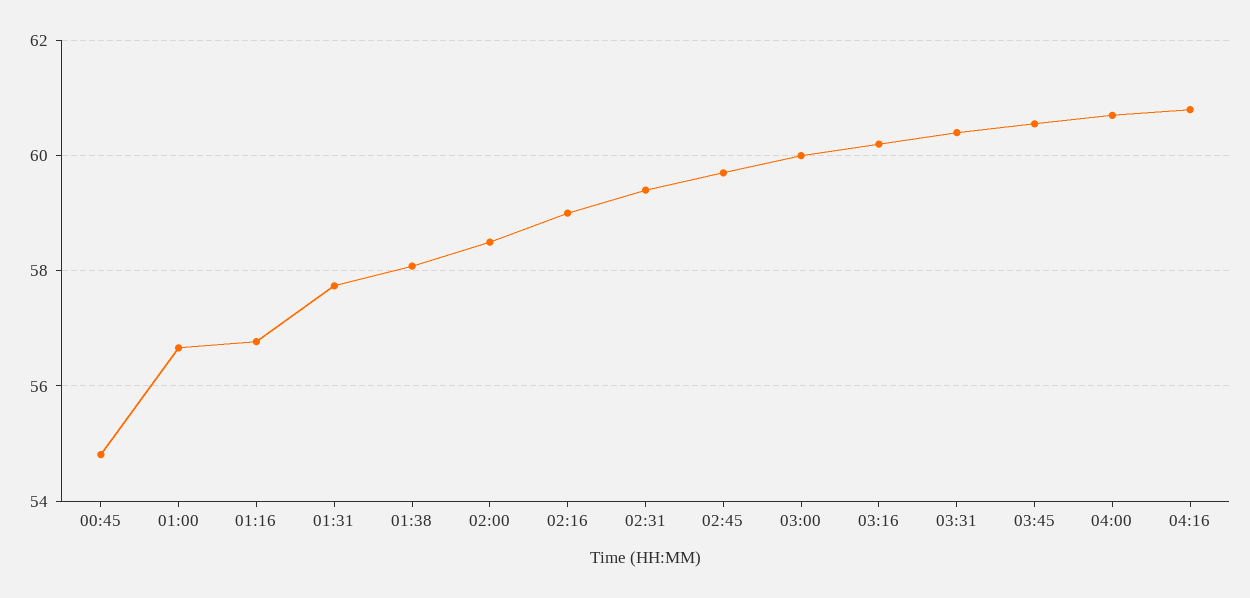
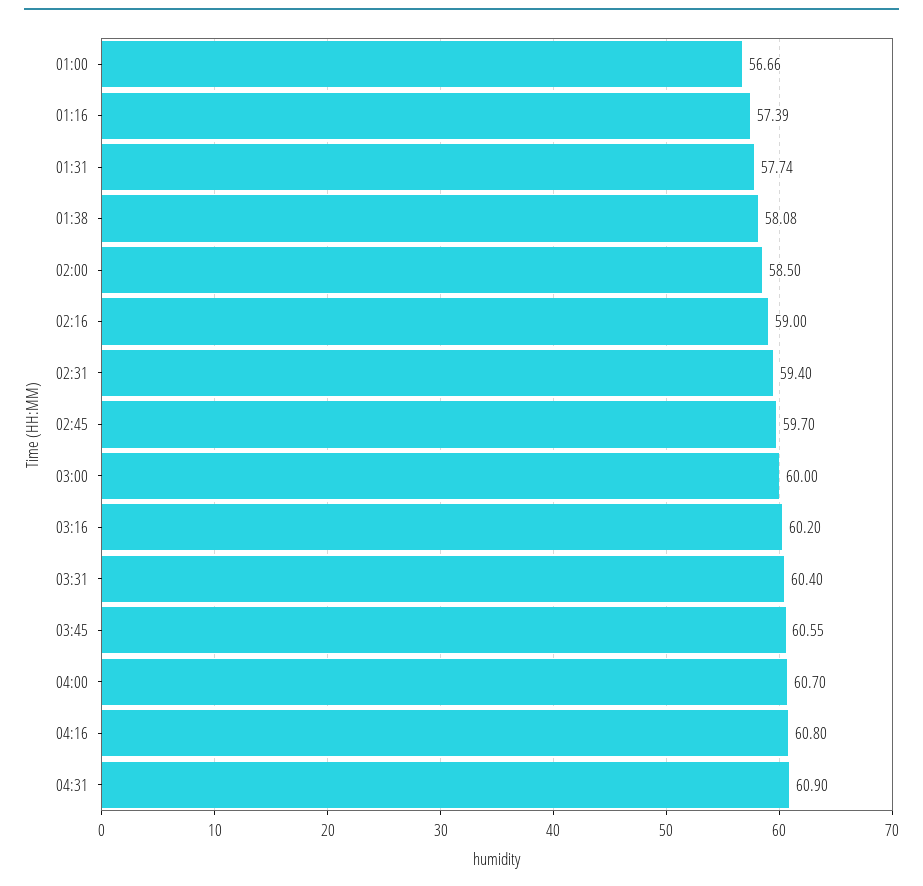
00:45: 54.8 -> none
01:16: 56.8 -> 57.39
04:31: none -> 60.9

